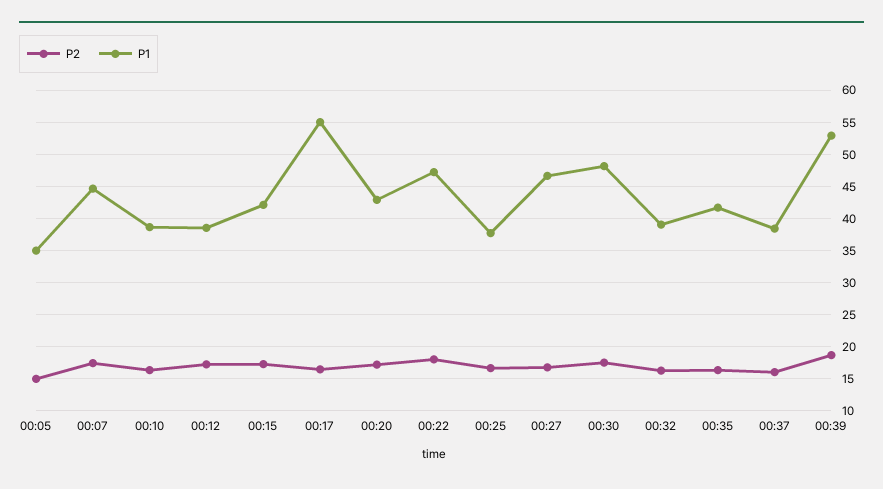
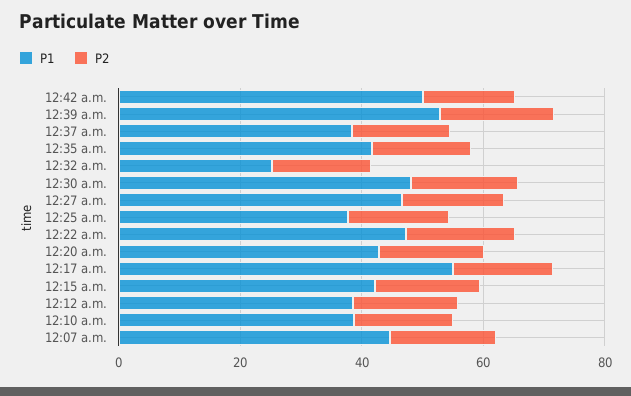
P2, 00:05: 15 -> none
P1, 00:05: 35 -> none
P1, 00:32: 39 -> 25
P1, 12:42 a.m.: none -> 50
P2, 12:42 a.m.: none -> 15

